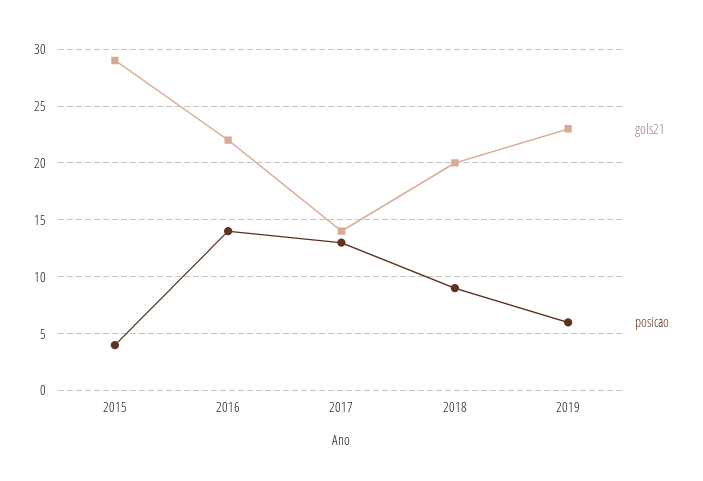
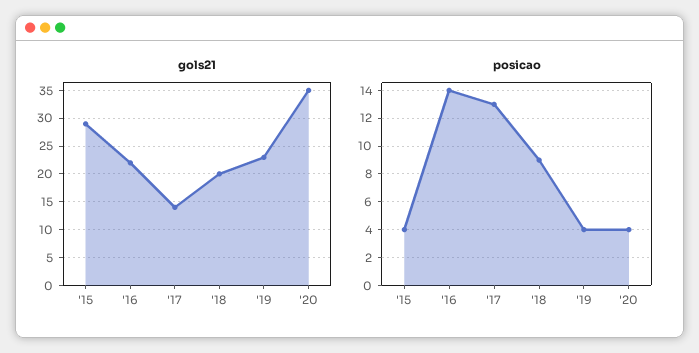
posicao, 2019: 6 -> 4
gols21, '20: none -> 35
posicao, '20: none -> 4

